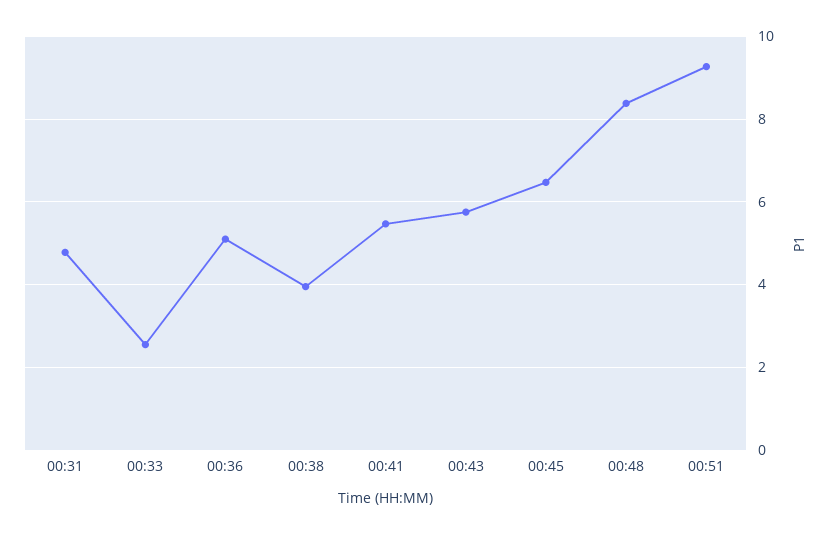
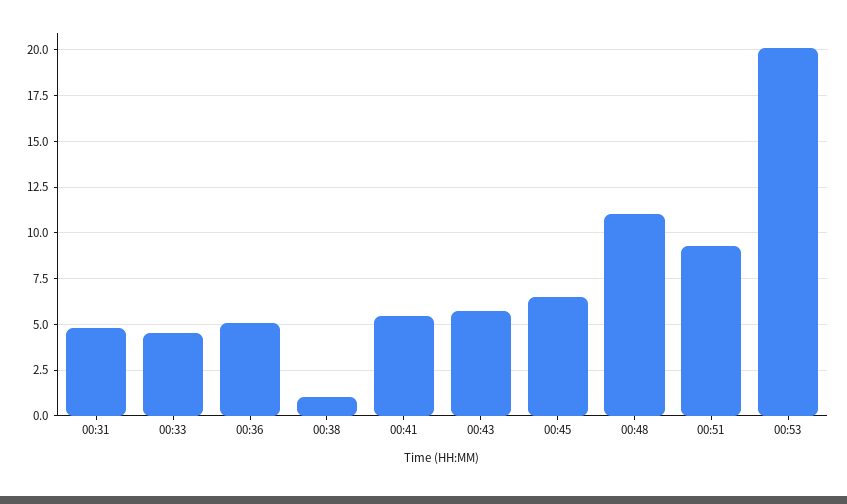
00:33: 2.6 -> 4.5
00:38: 4 -> 1
00:48: 8.4 -> 11
00:53: none -> 20

